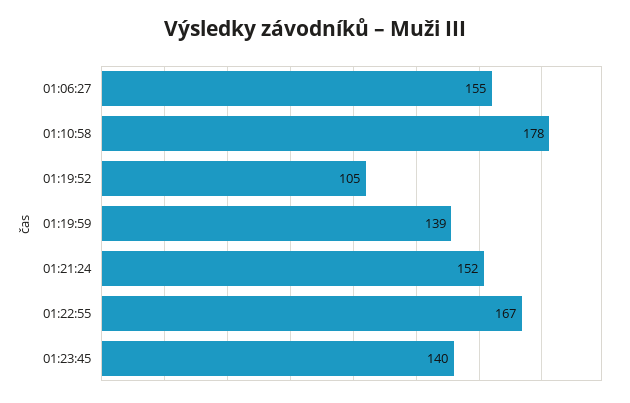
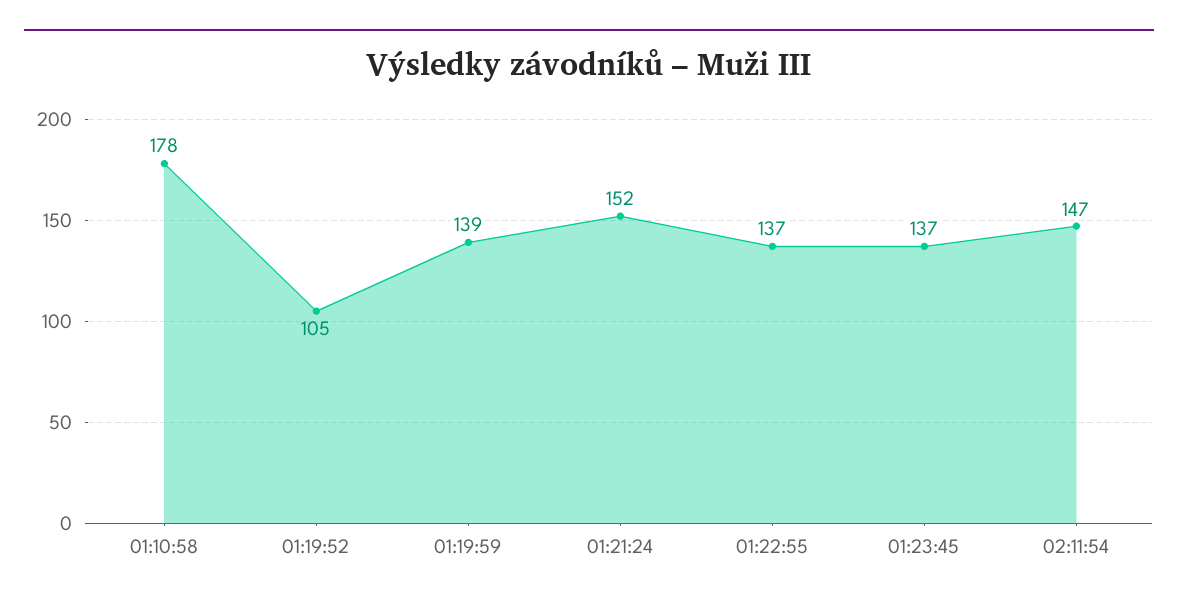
01:06:27: 155 -> none
01:22:55: 167 -> 137
01:23:45: 140 -> 137
02:11:54: none -> 147

